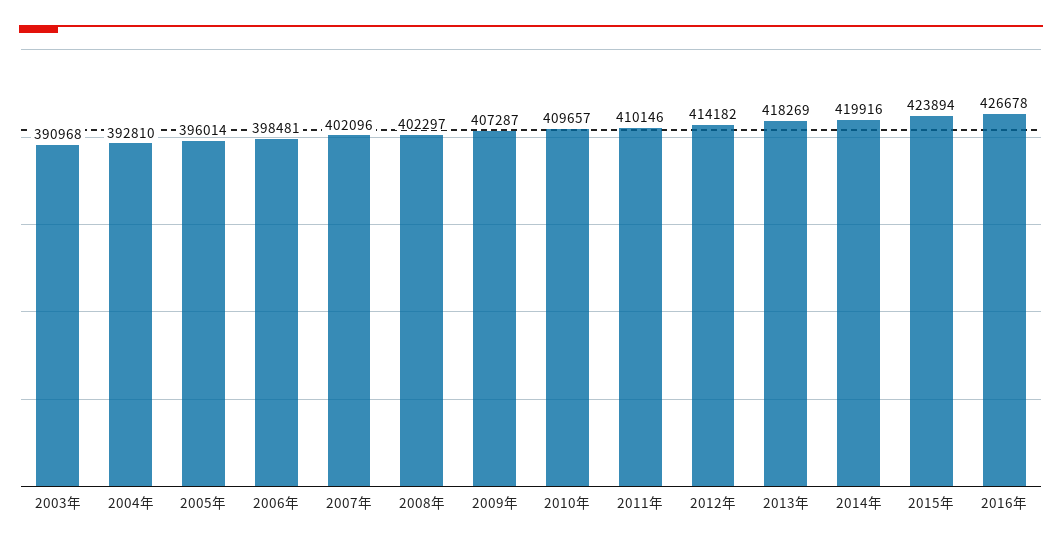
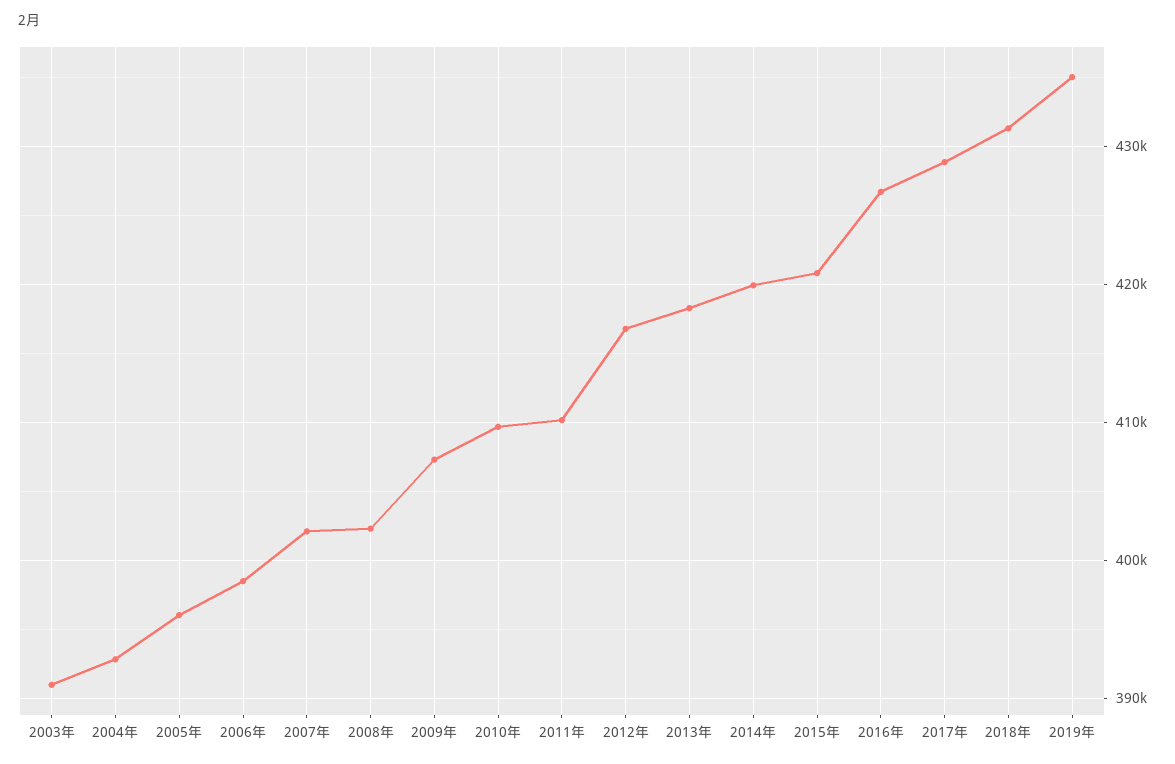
2012年: 414182 -> 417000
2015年: 423894 -> 421000
2017年: none -> 429000
2018年: none -> 431000
2019年: none -> 435000

